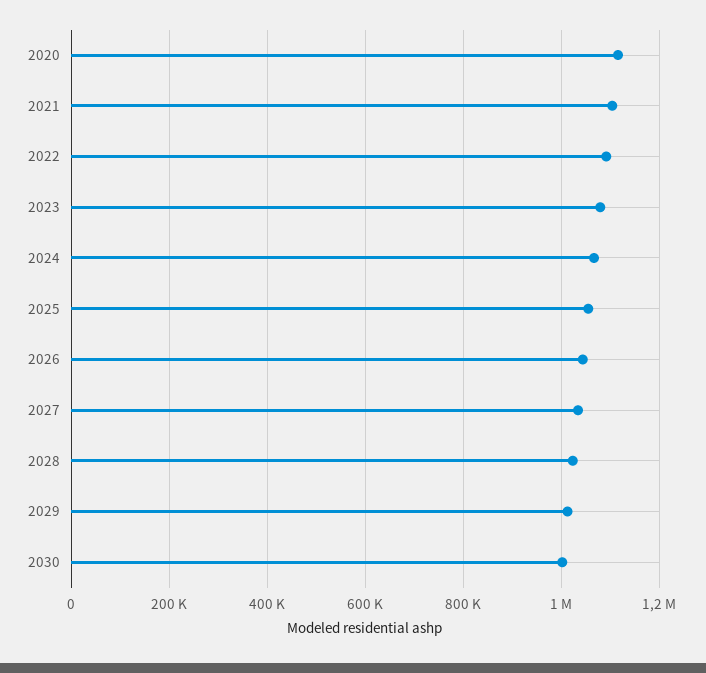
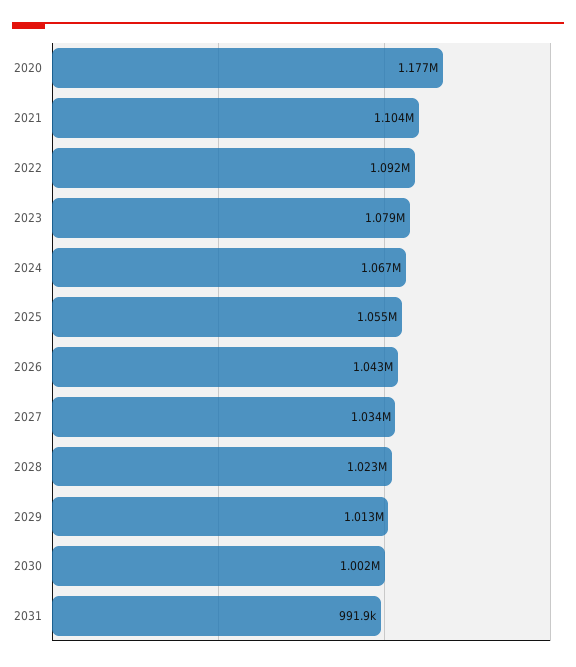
2020: 1120000 -> 1177000
2031: none -> 991900

